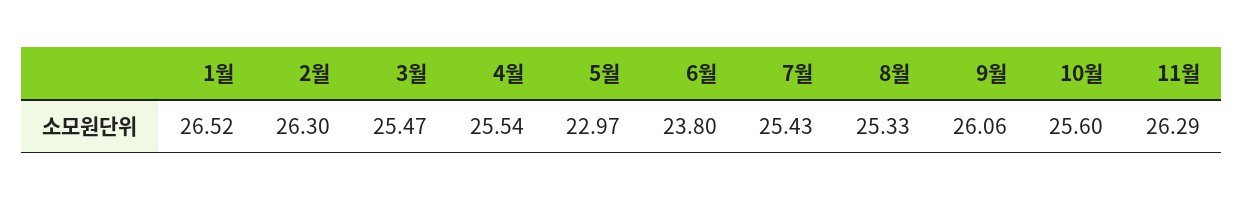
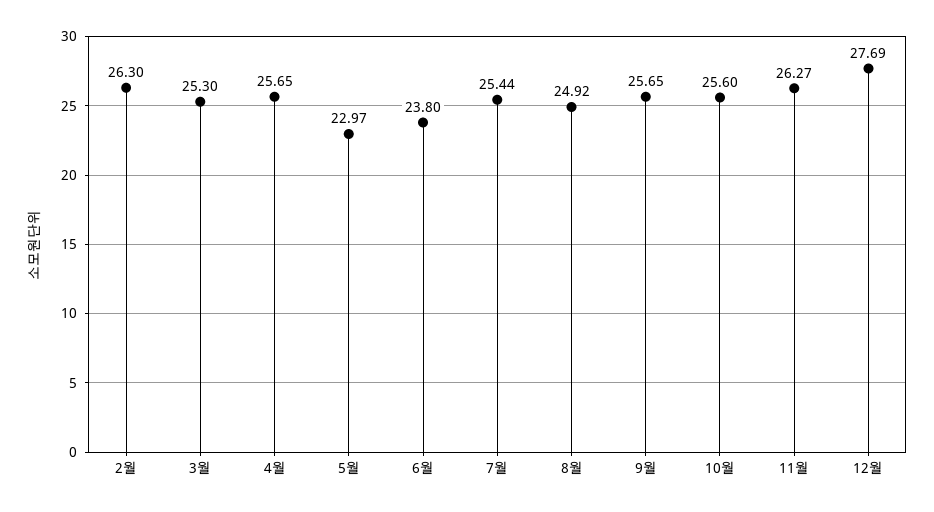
1월: 26.52 -> none
3월: 25.47 -> 25.3
4월: 25.54 -> 25.65
7월: 25.43 -> 25.44
8월: 25.33 -> 24.92
9월: 26.06 -> 25.65
11월: 26.29 -> 26.27
12월: none -> 27.69

